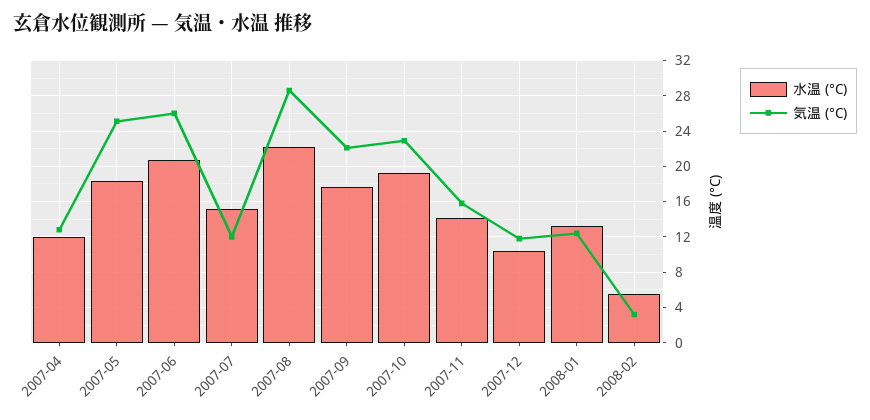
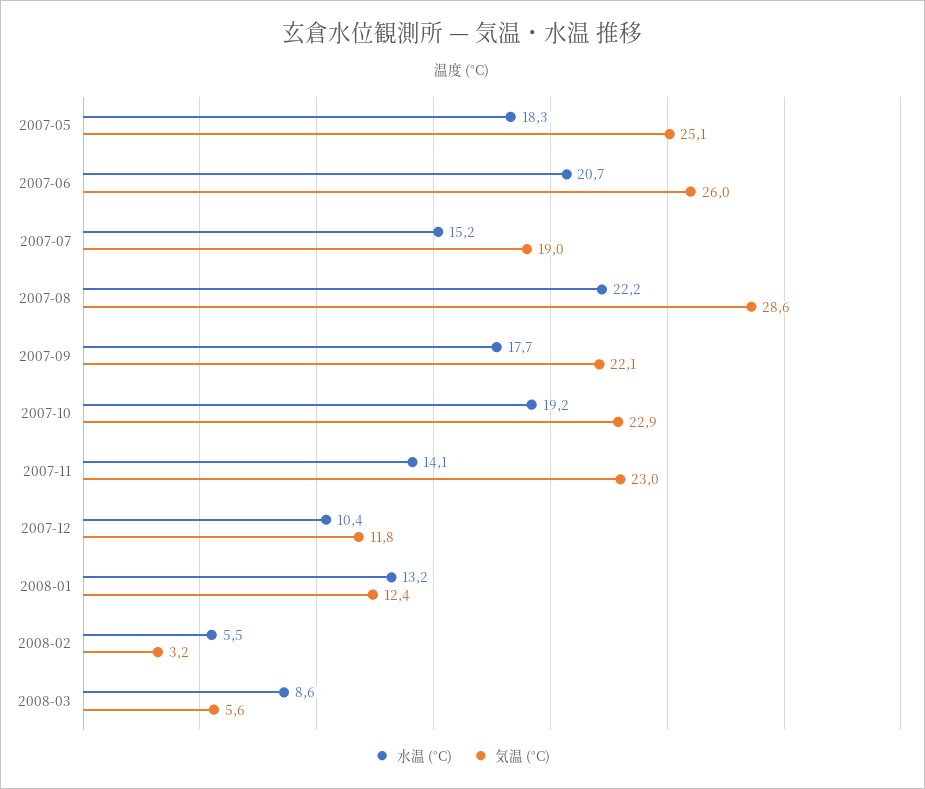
水温 (°C), 2007-04: 12 -> none
気温 (°C), 2007-04: 13 -> none
気温 (°C), 2007-07: 12 -> 19
気温 (°C), 2007-11: 16 -> 23
水温 (°C), 2008-03: none -> 8.6
気温 (°C), 2008-03: none -> 5.6

